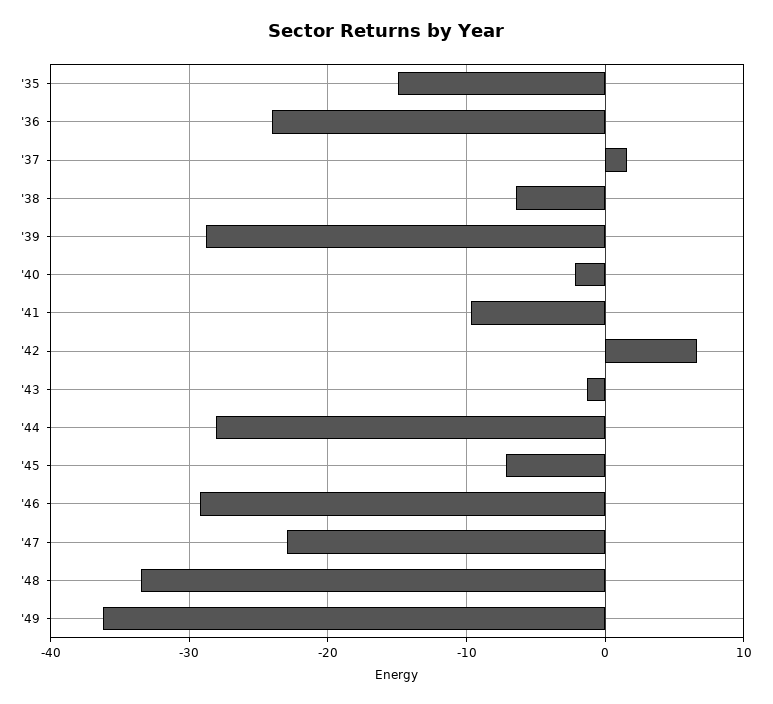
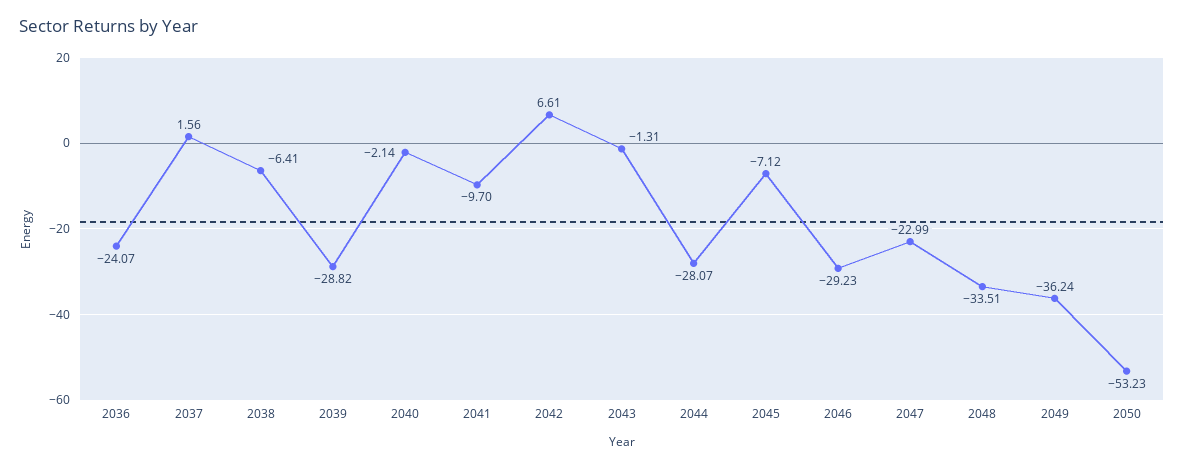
'35: -15 -> none
2050: none -> -53.23

